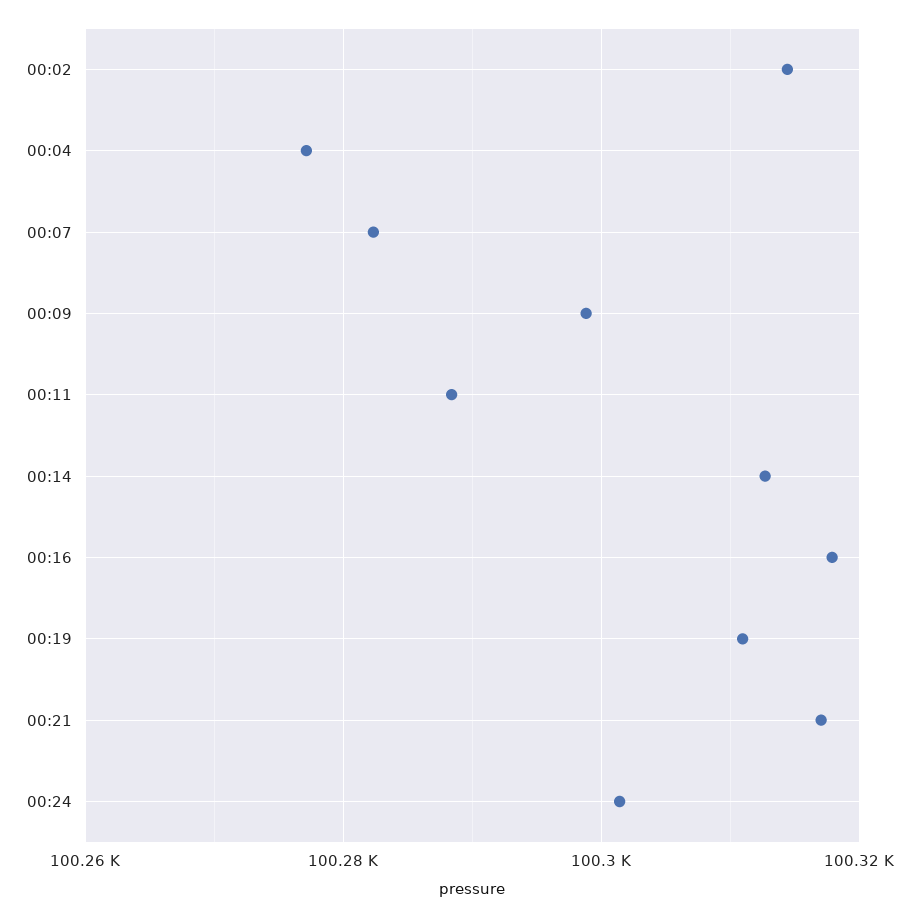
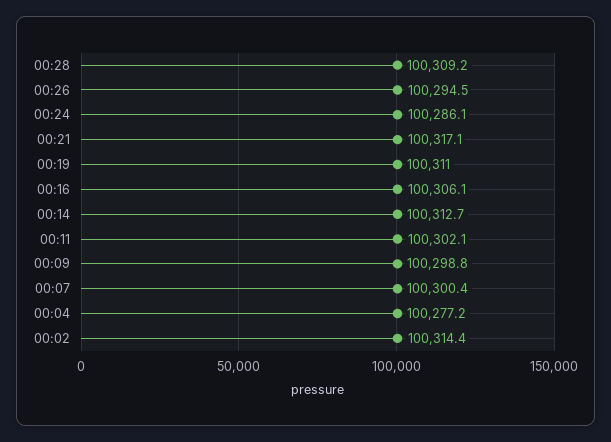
00:07: 100282 -> 100300.4
00:11: 100288 -> 100302.1
00:16: 100318 -> 100306.1
00:24: 100302 -> 100286.1
00:28: none -> 100309.2
00:26: none -> 100294.5

